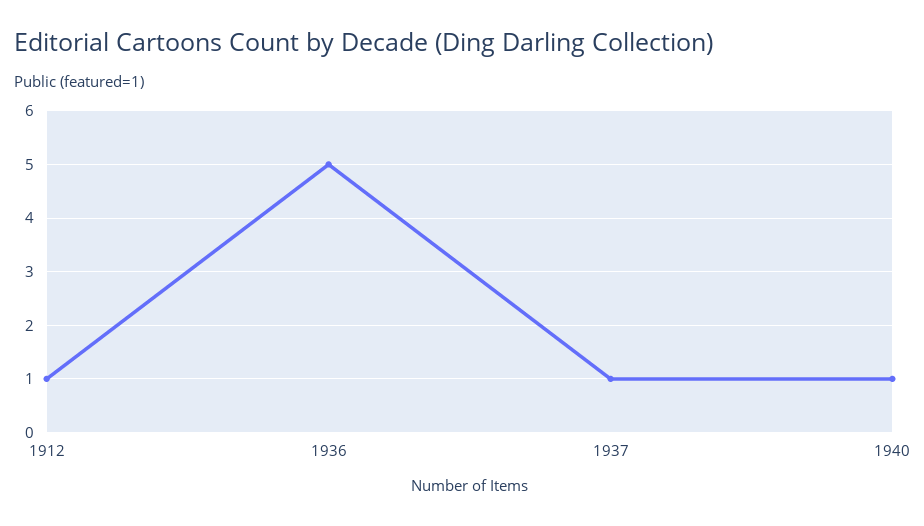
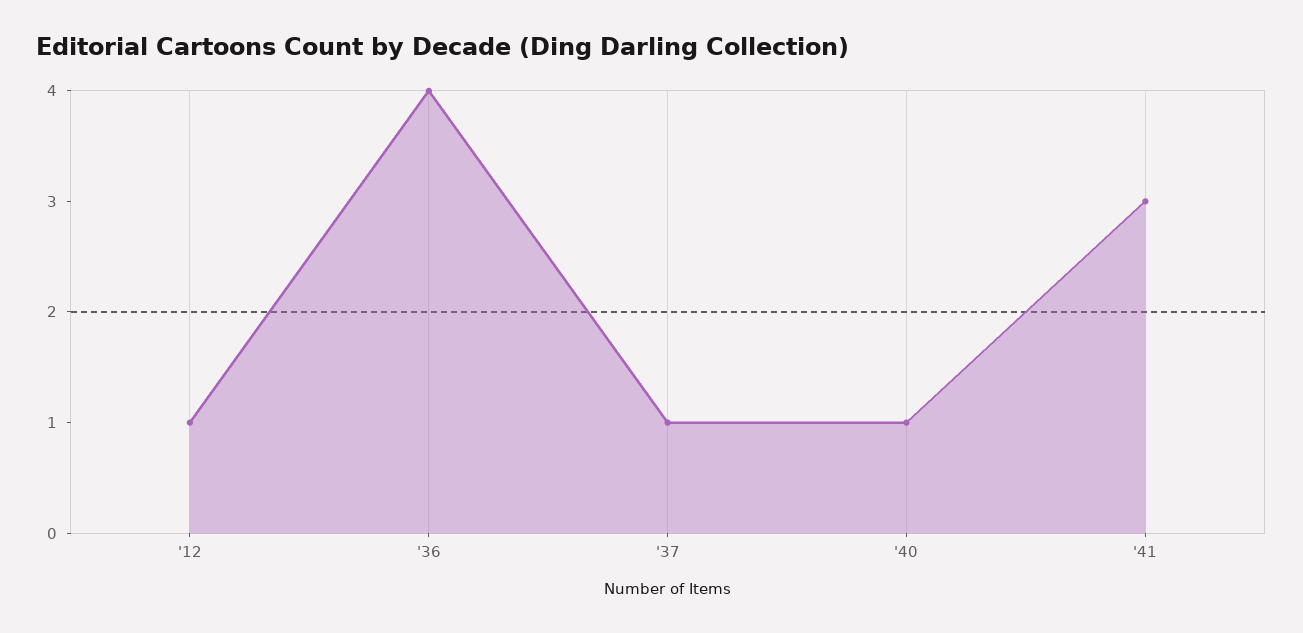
1936: 5 -> 4
'41: none -> 3

